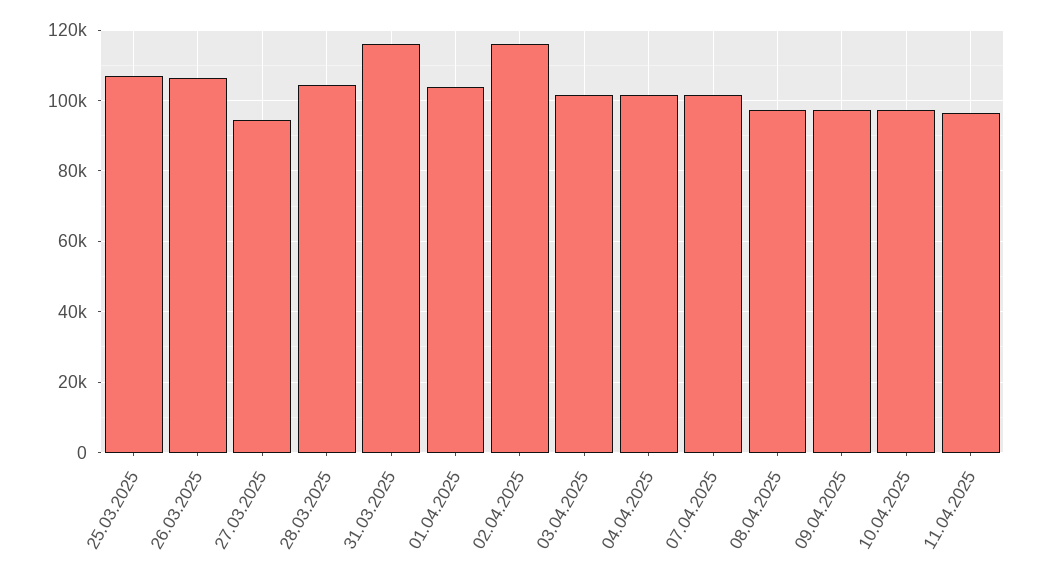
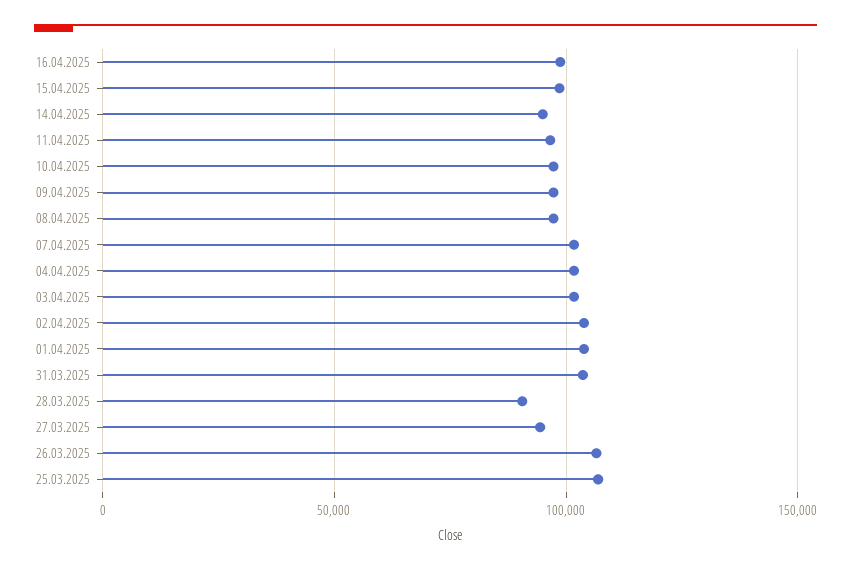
28.03.2025: 104000 -> 90000
31.03.2025: 116000 -> 105000
02.04.2025: 116000 -> 105000
16.04.2025: none -> 100000
15.04.2025: none -> 100000
14.04.2025: none -> 95000

